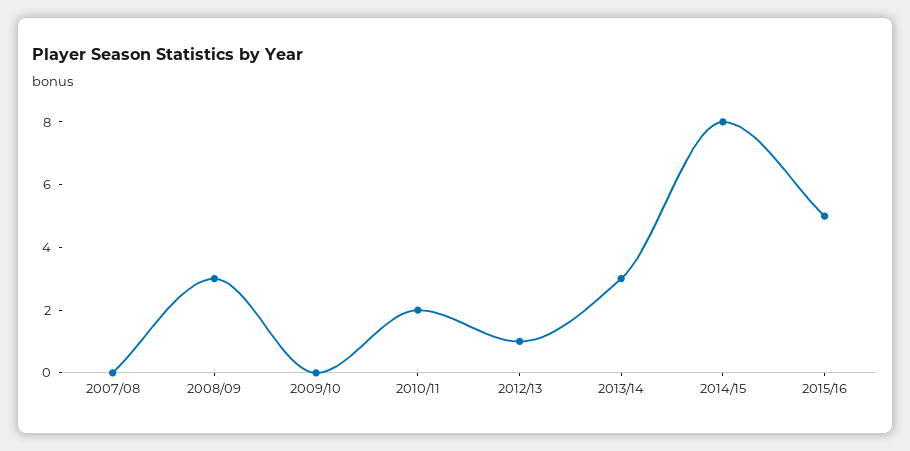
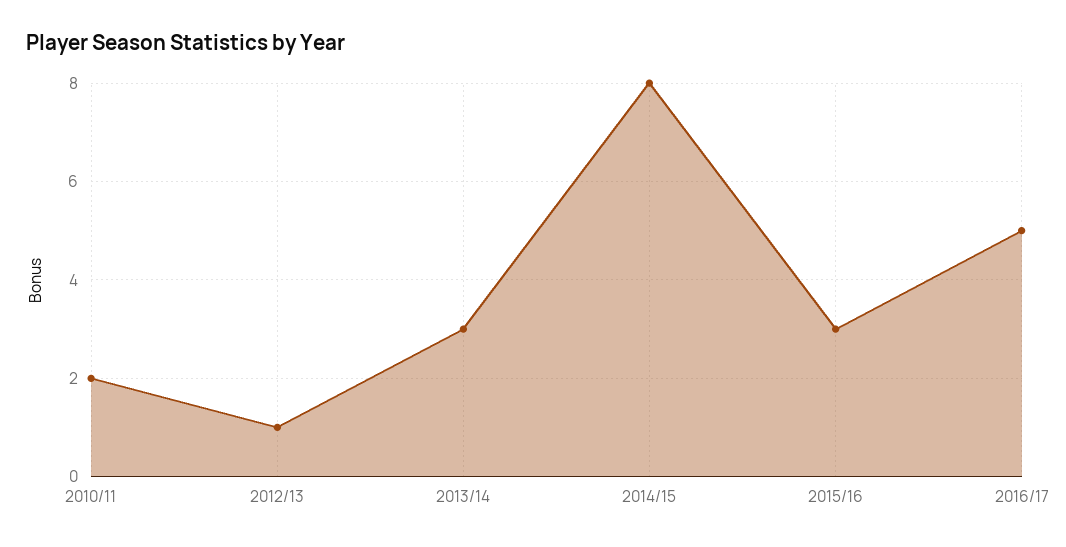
2007/08: 0 -> none
2008/09: 3 -> none
2009/10: 0 -> none
2015/16: 5 -> 3
2016/17: none -> 5

